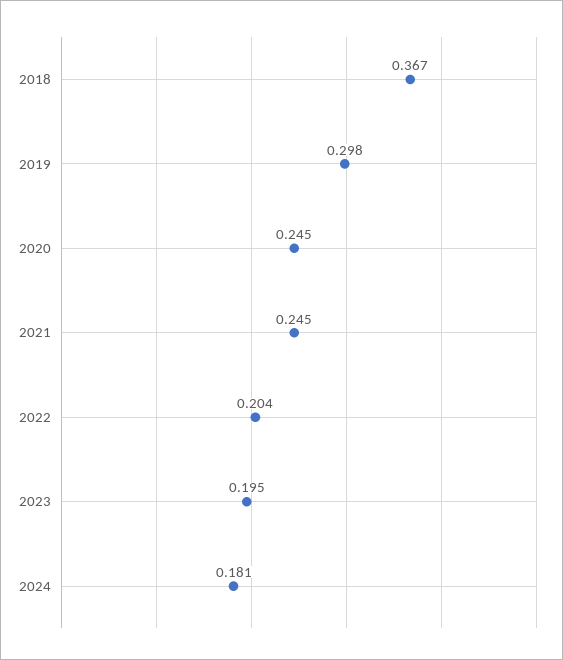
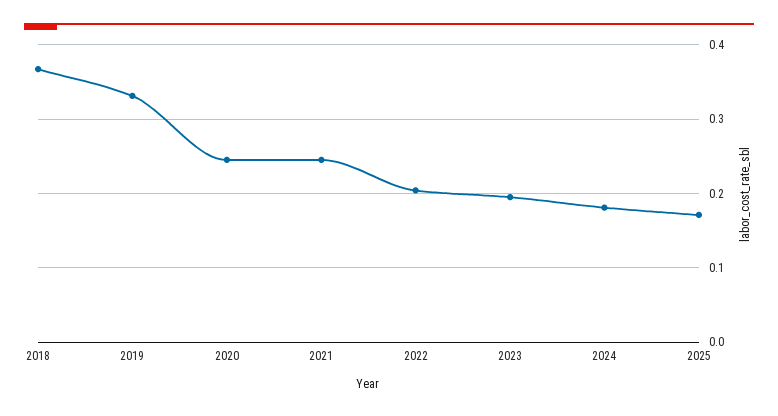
2019: 0.298 -> 0.33
2025: none -> 0.17

